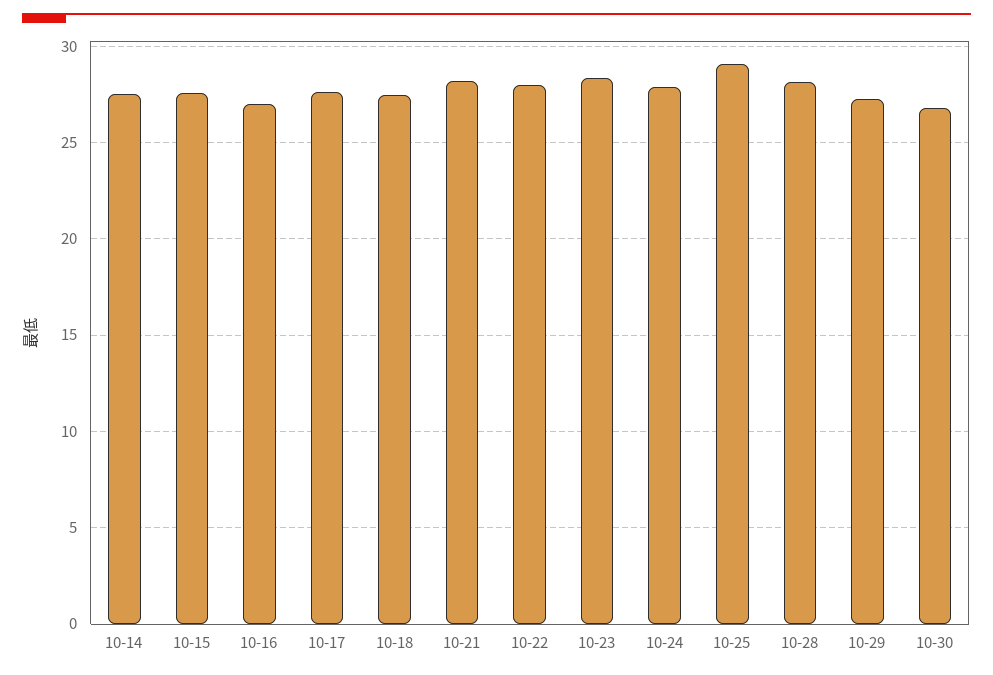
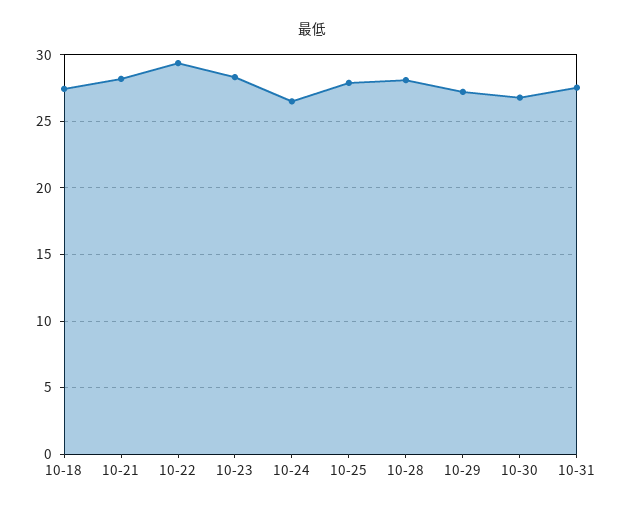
10-14: 27.5 -> none
10-15: 27.5 -> none
10-16: 27 -> none
10-17: 27.5 -> none
10-22: 28 -> 29.5
10-24: 28 -> 26.5
10-25: 29 -> 28
10-31: none -> 27.5

